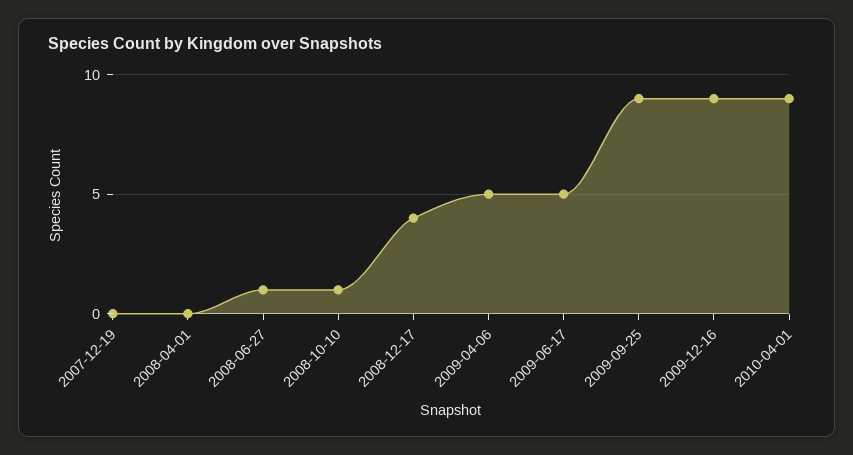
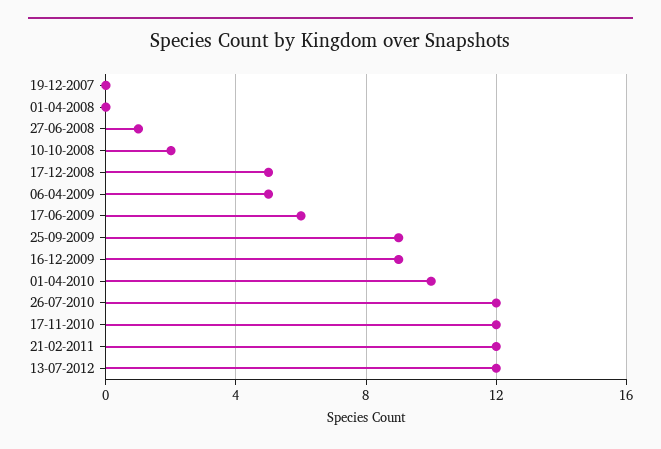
2008-10-10: 1 -> 2
2008-12-17: 4 -> 5
2009-06-17: 5 -> 6
2010-04-01: 9 -> 10
26-07-2010: none -> 12
17-11-2010: none -> 12
21-02-2011: none -> 12
13-07-2012: none -> 12

